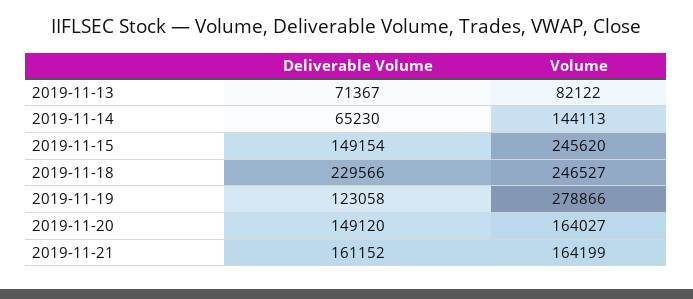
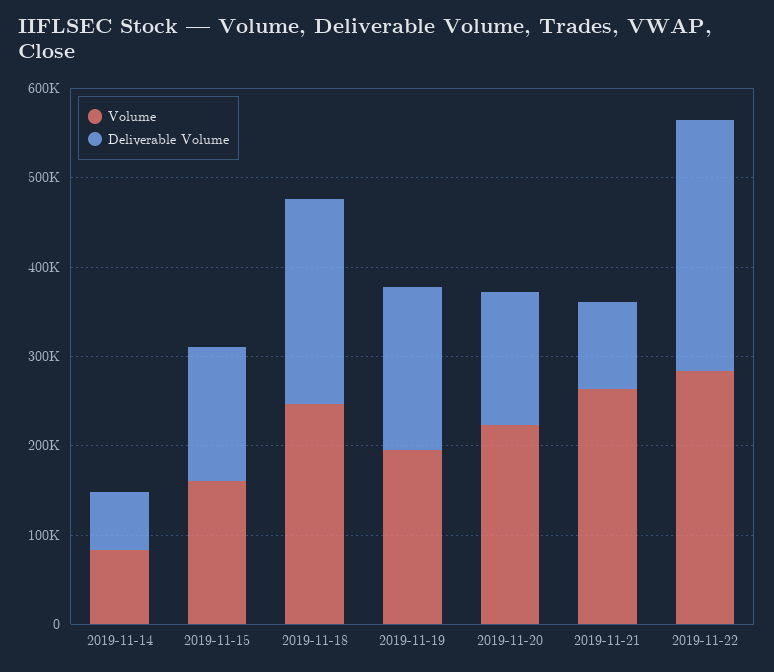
Deliverable Volume, 2019-11-13: 71367 -> none
Volume, 2019-11-13: 82122 -> none
Volume, 2019-11-14: 144113 -> 80000
Volume, 2019-11-15: 245620 -> 160000
Deliverable Volume, 2019-11-19: 123058 -> 180000
Volume, 2019-11-19: 278866 -> 200000
Volume, 2019-11-20: 164027 -> 220000
Deliverable Volume, 2019-11-21: 161152 -> 100000
Volume, 2019-11-21: 164199 -> 260000
Volume, 2019-11-22: none -> 280000
Deliverable Volume, 2019-11-22: none -> 280000

